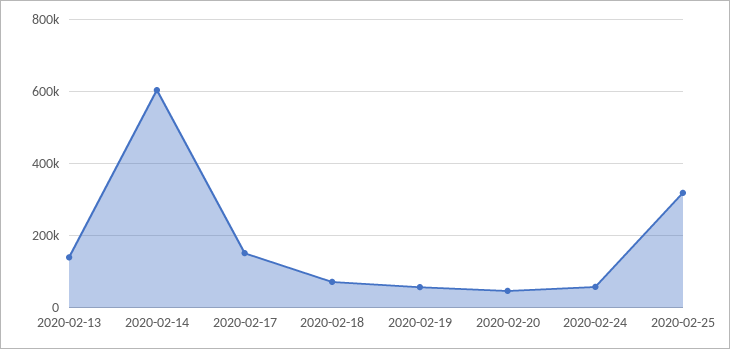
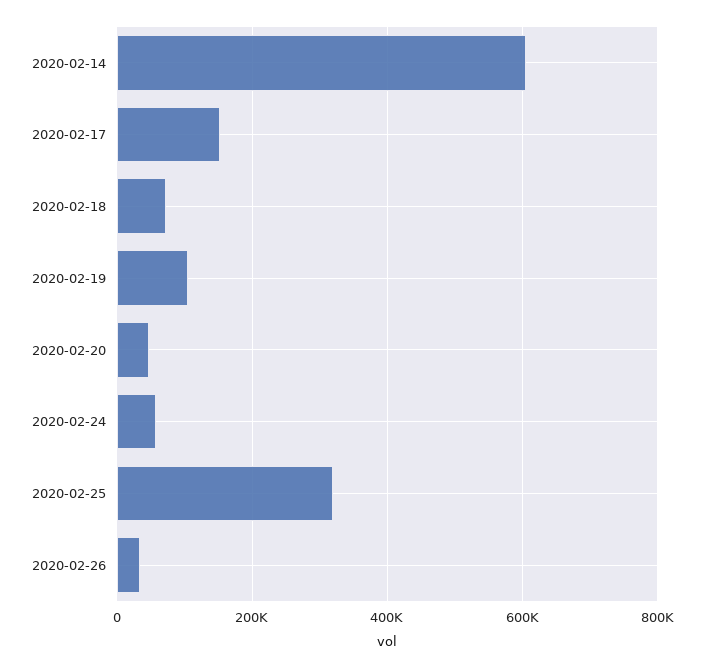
2020-02-13: 140000 -> none
2020-02-19: 60000 -> 100000
2020-02-26: none -> 40000

